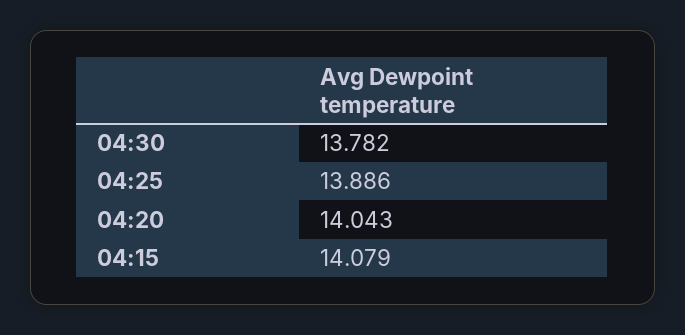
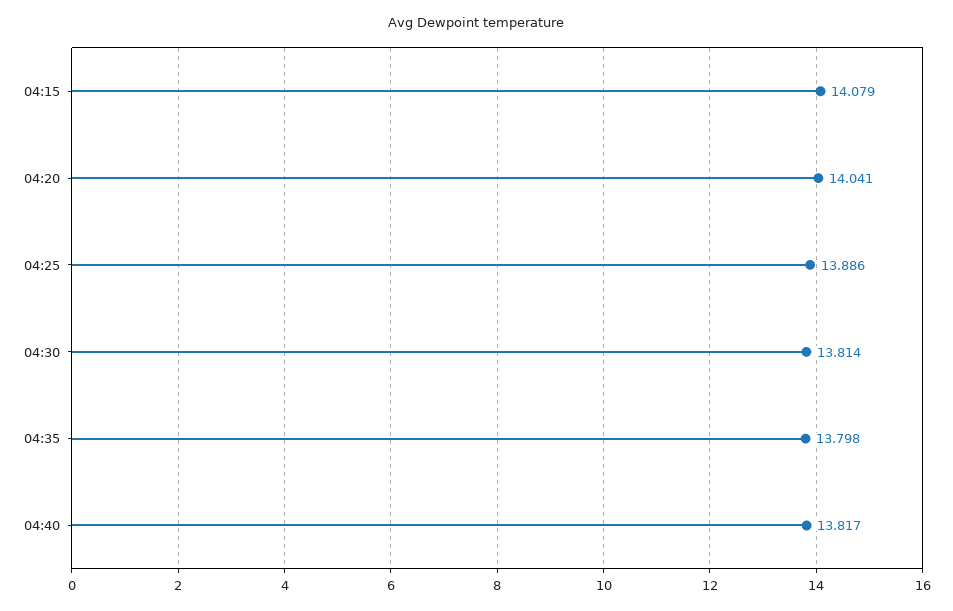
04:30: 13.782 -> 13.814
04:20: 14.043 -> 14.041
04:35: none -> 13.798
04:40: none -> 13.817

